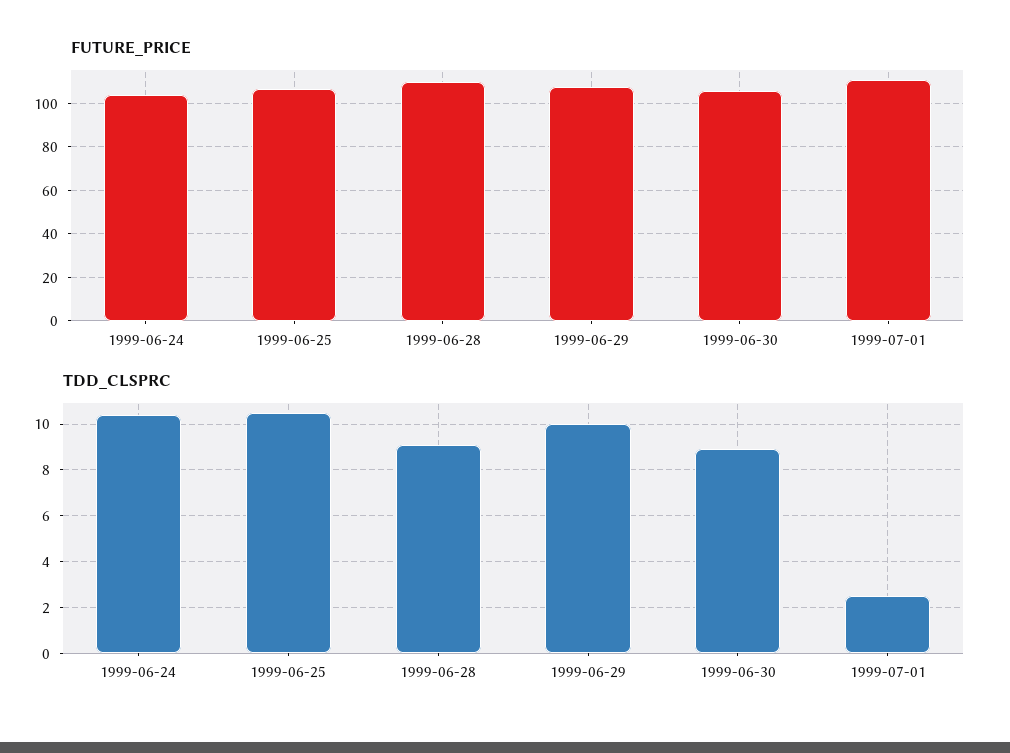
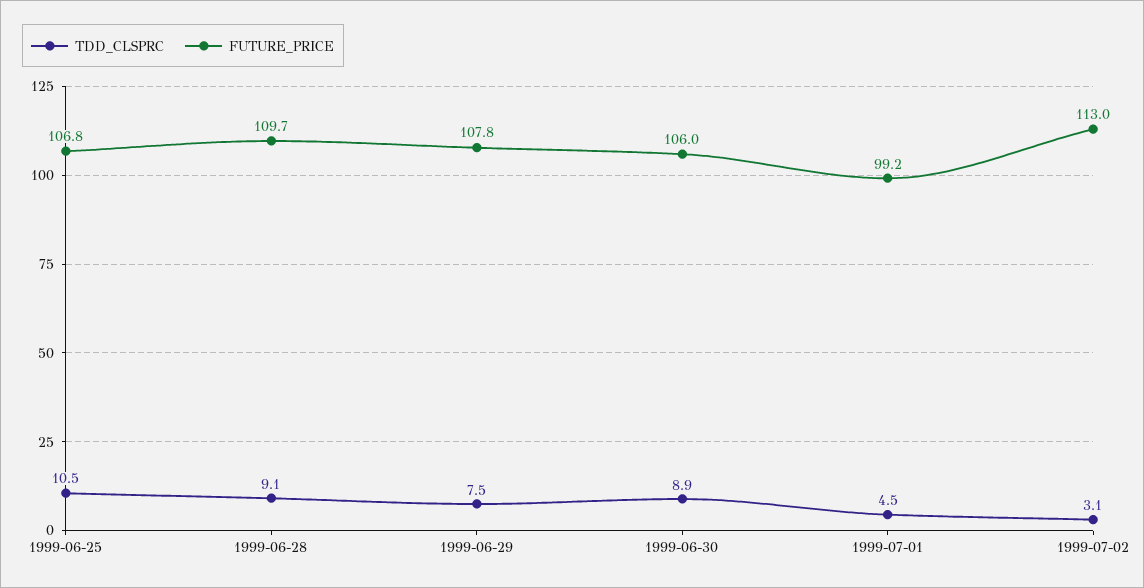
FUTURE_PRICE, 1999-06-24: 105 -> none
FUTURE_PRICE, 1999-07-01: 110 -> 99.2
TDD_CLSPRC, 1999-06-24: 10.5 -> none
TDD_CLSPRC, 1999-06-29: 10 -> 7.5
TDD_CLSPRC, 1999-07-01: 2.5 -> 4.5
TDD_CLSPRC, 1999-07-02: none -> 3.1
FUTURE_PRICE, 1999-07-02: none -> 113

